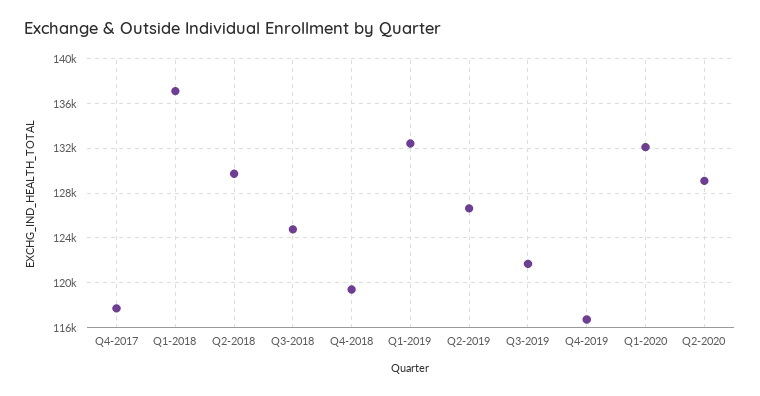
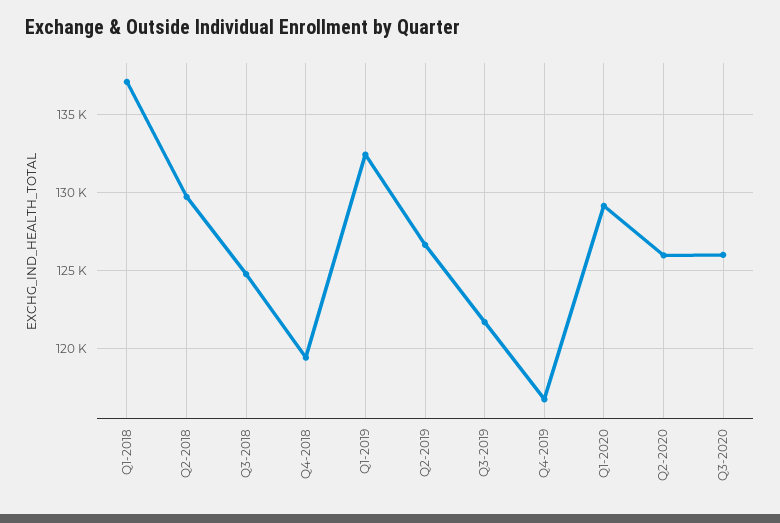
Q4-2017: 118000 -> none
Q1-2020: 132000 -> 129000
Q2-2020: 129000 -> 126000
Q3-2020: none -> 126000

